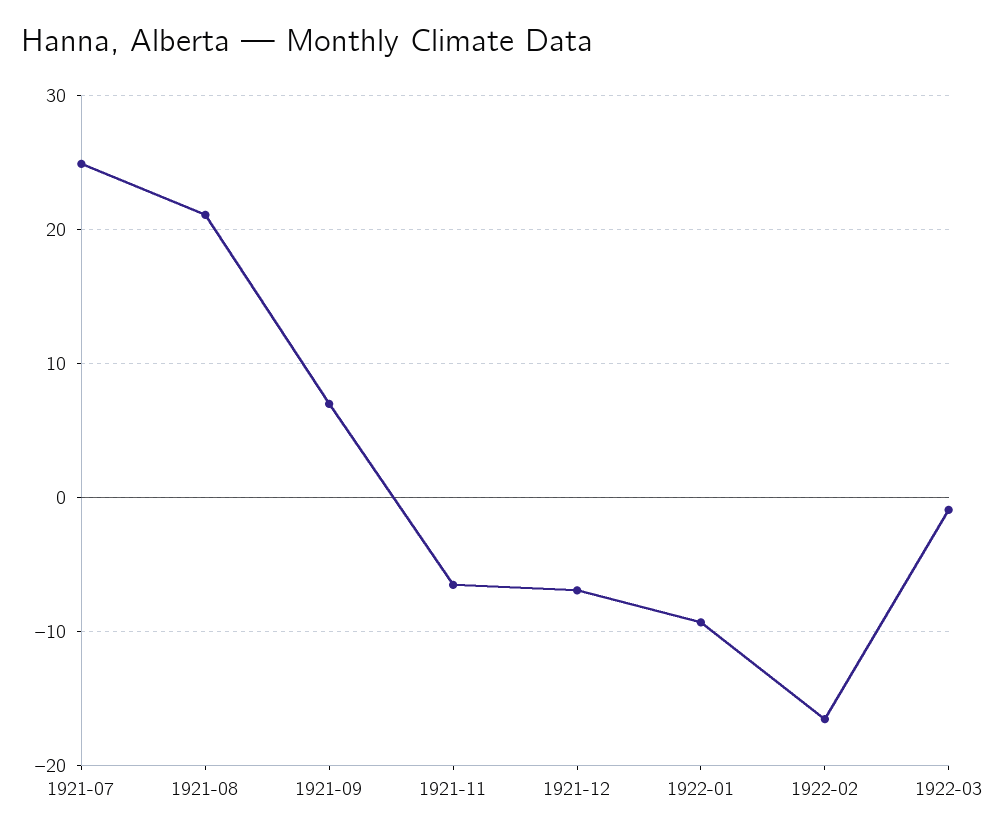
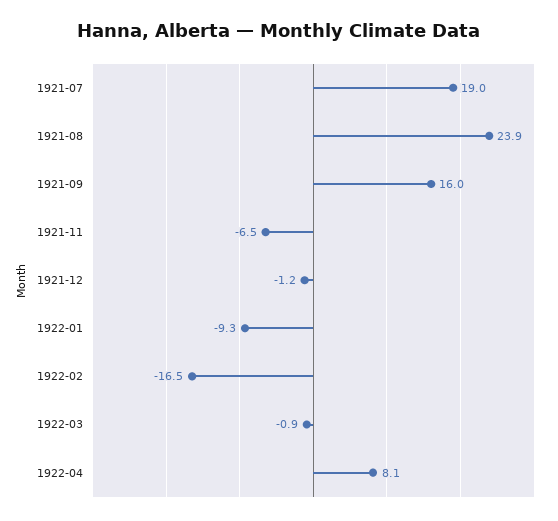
1921-07: 25 -> 19
1921-08: 21 -> 23.9
1921-09: 7 -> 16
1921-12: -7 -> -1.2
1922-04: none -> 8.1

